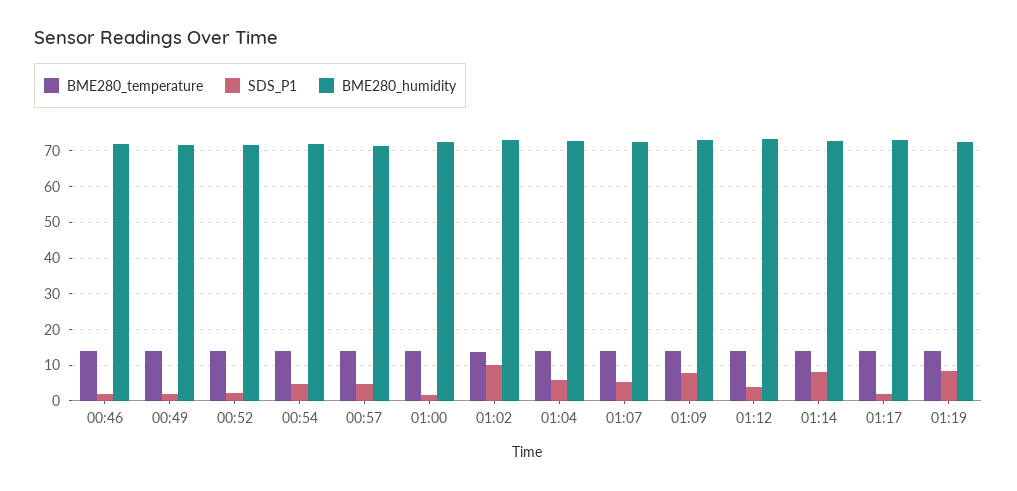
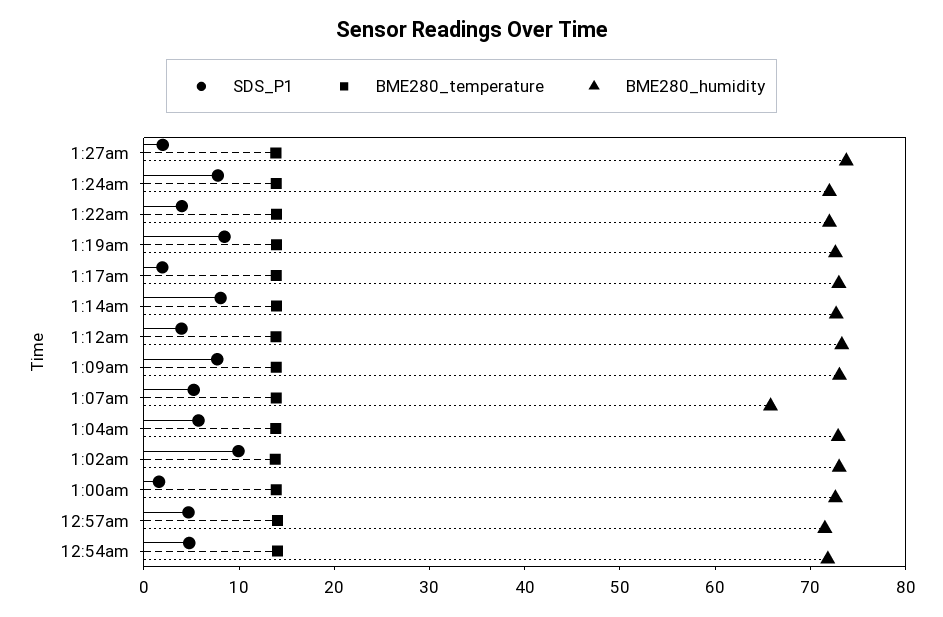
BME280_temperature, 00:46: 14 -> none
SDS_P1, 00:46: 2 -> none
BME280_humidity, 00:46: 72 -> none
BME280_temperature, 00:49: 14 -> none
SDS_P1, 00:49: 2 -> none
BME280_humidity, 00:49: 72 -> none
BME280_temperature, 00:52: 14 -> none
SDS_P1, 00:52: 2 -> none
BME280_humidity, 00:52: 72 -> none
BME280_humidity, 01:07: 72 -> 66
SDS_P1, 1:27am: none -> 2
BME280_temperature, 1:27am: none -> 14
BME280_humidity, 1:27am: none -> 74
SDS_P1, 1:24am: none -> 8
BME280_temperature, 1:24am: none -> 14
BME280_humidity, 1:24am: none -> 72
SDS_P1, 1:22am: none -> 4
BME280_temperature, 1:22am: none -> 14
BME280_humidity, 1:22am: none -> 72

